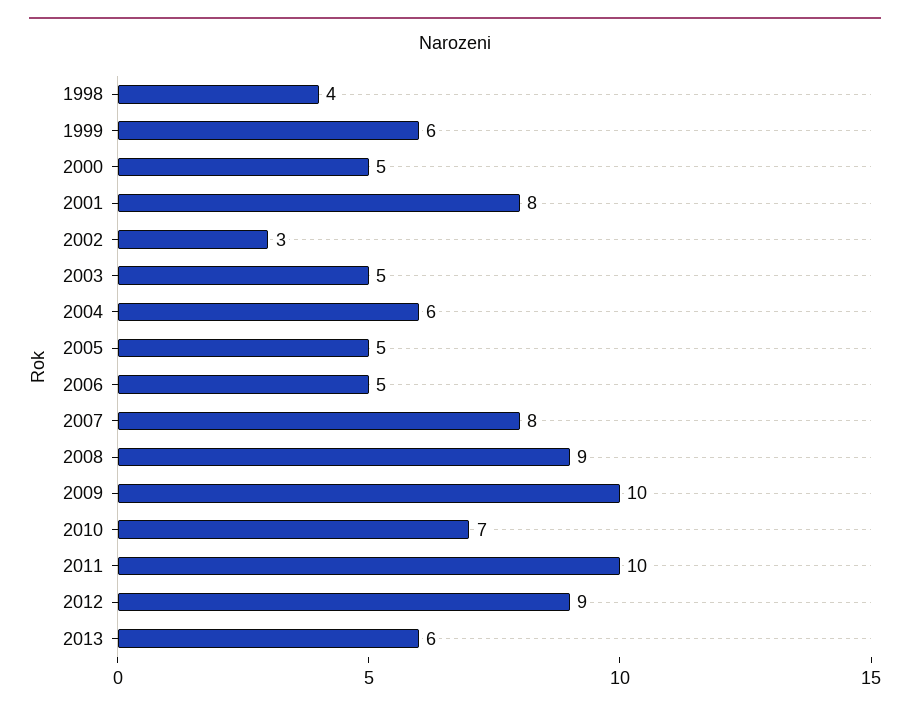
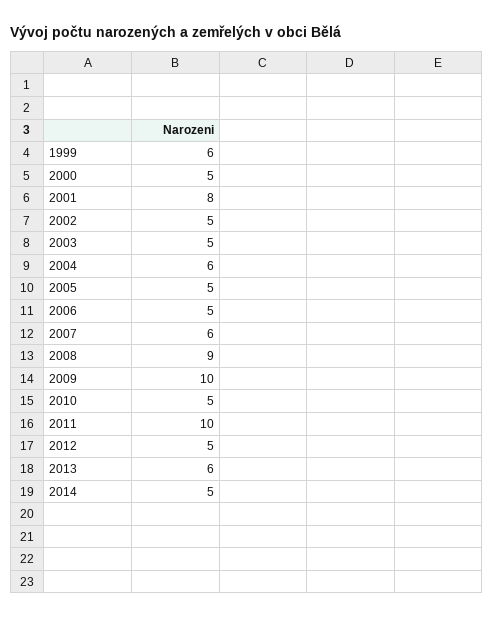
1998: 4 -> none
2002: 3 -> 5
2007: 8 -> 6
2010: 7 -> 5
2012: 9 -> 5
2014: none -> 5

